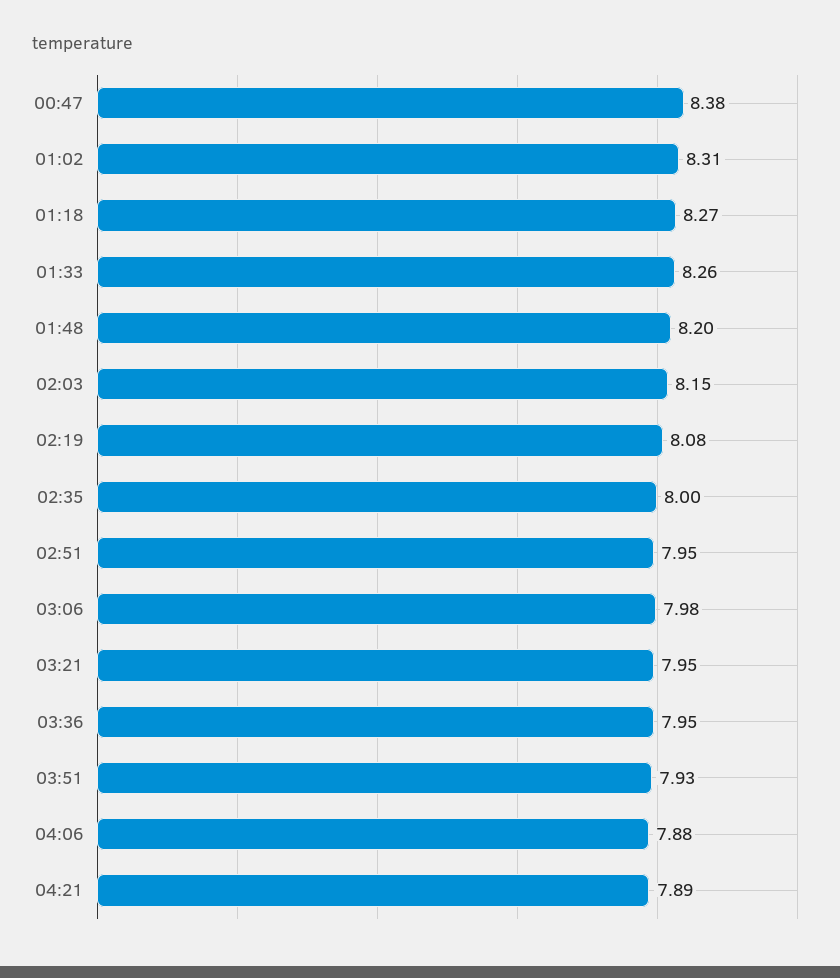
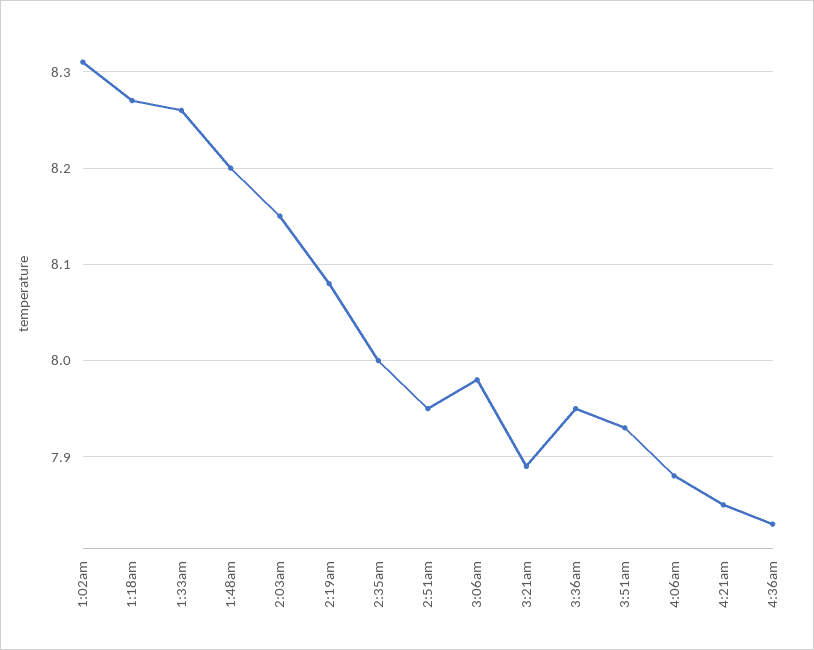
00:47: 8.38 -> none
03:21: 7.95 -> 7.89
04:21: 7.89 -> 7.85
4:36am: none -> 7.83

